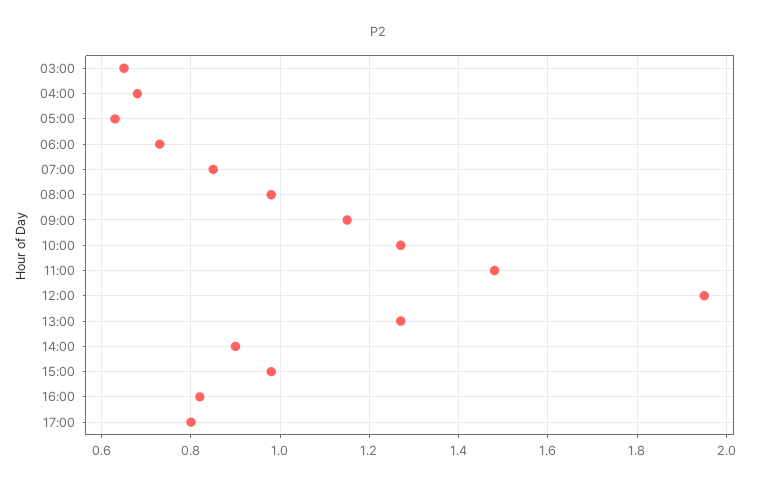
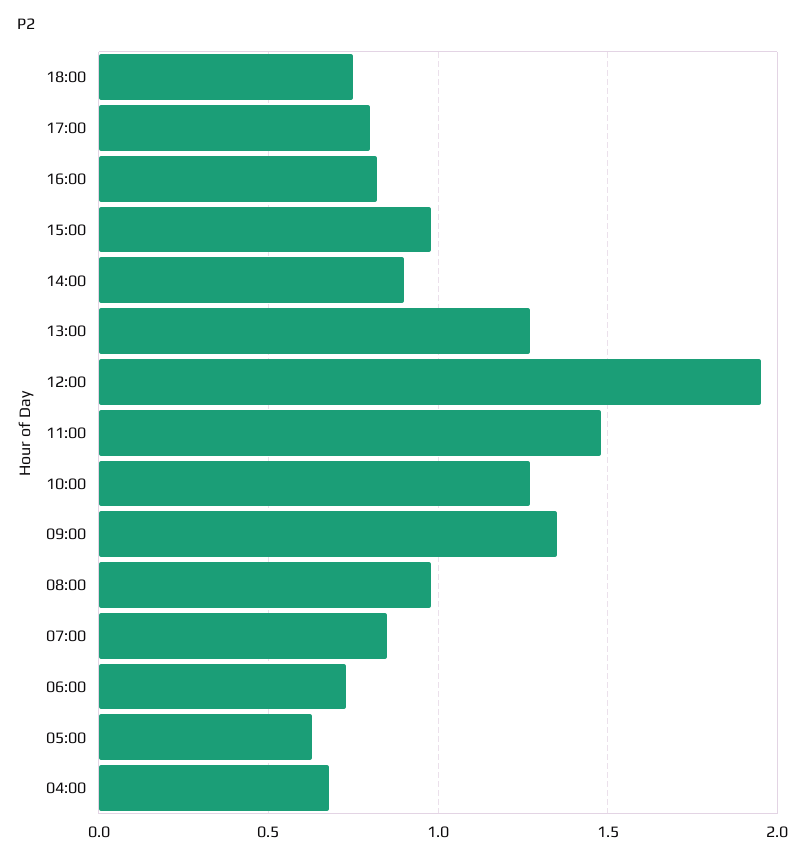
03:00: 0.65 -> none
09:00: 1.15 -> 1.35
18:00: none -> 0.75

